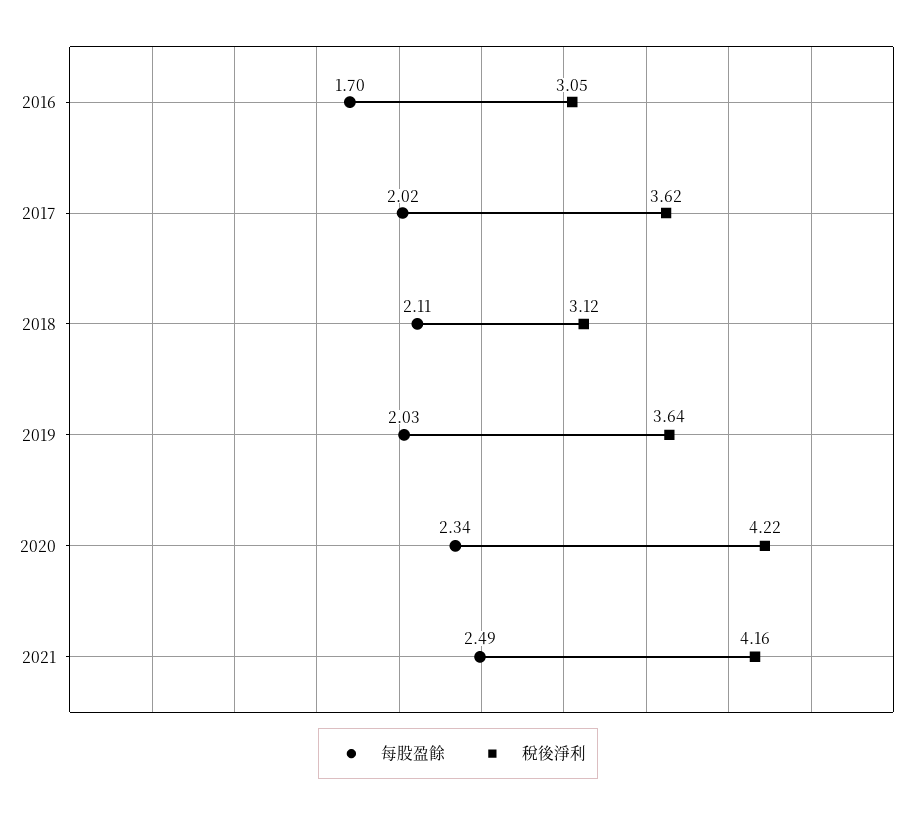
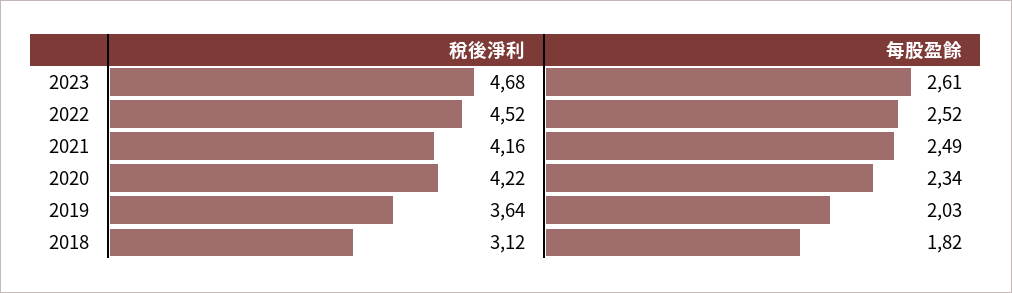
每股盈餘, 2016: 1.7 -> none
稅後淨利, 2016: 3.05 -> none
每股盈餘, 2017: 2.02 -> none
稅後淨利, 2017: 3.62 -> none
每股盈餘, 2018: 2.11 -> 1.82
稅後淨利, 2023: none -> 4.68
每股盈餘, 2023: none -> 2.61
稅後淨利, 2022: none -> 4.52
每股盈餘, 2022: none -> 2.52

